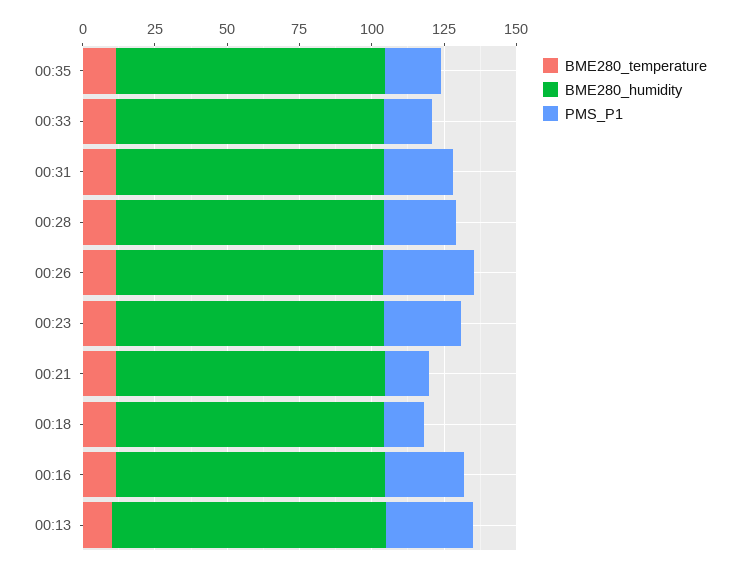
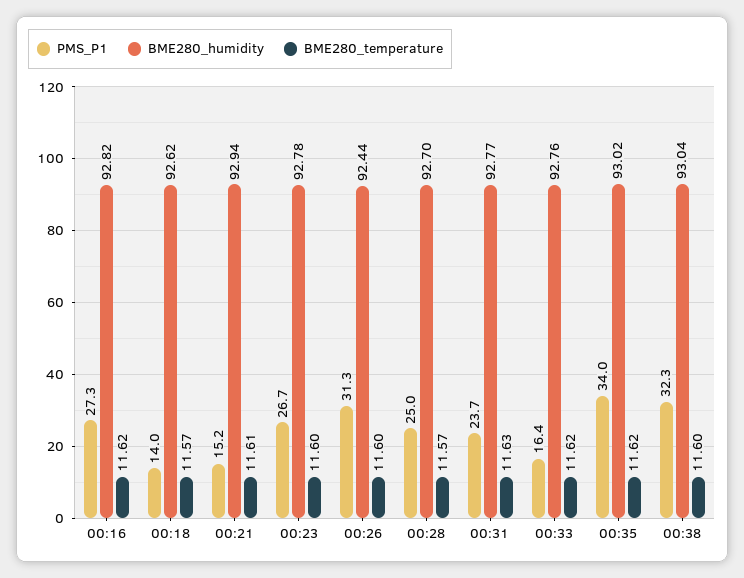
PMS_P1, 00:35: 20 -> 34
BME280_temperature, 00:13: 10 -> none
BME280_humidity, 00:13: 95 -> none
PMS_P1, 00:13: 30 -> none
PMS_P1, 00:38: none -> 32.3
BME280_humidity, 00:38: none -> 93.04
BME280_temperature, 00:38: none -> 11.6

